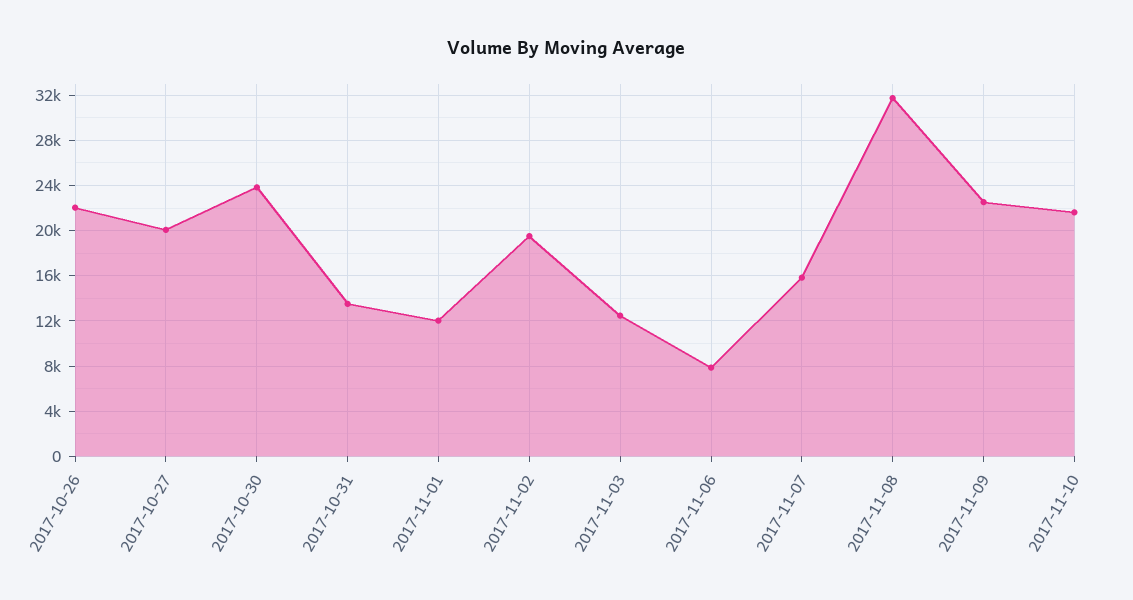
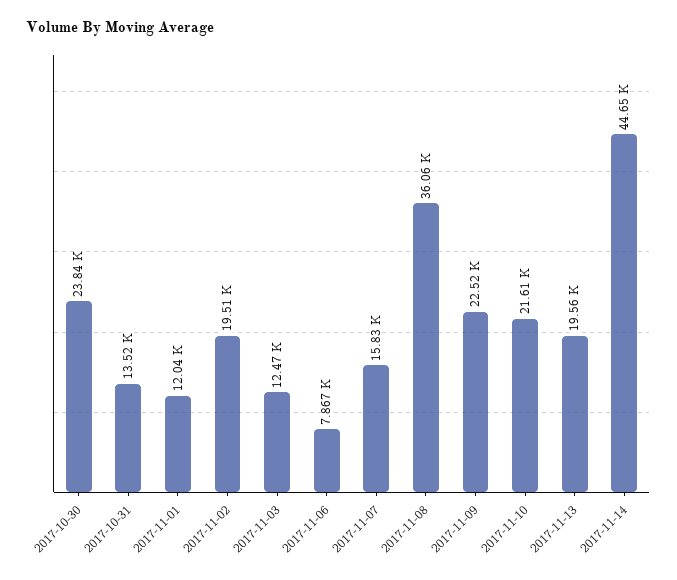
2017-10-26: 22000 -> none
2017-10-27: 20000 -> none
2017-11-08: 32000 -> 36060
2017-11-13: none -> 19560
2017-11-14: none -> 44650

